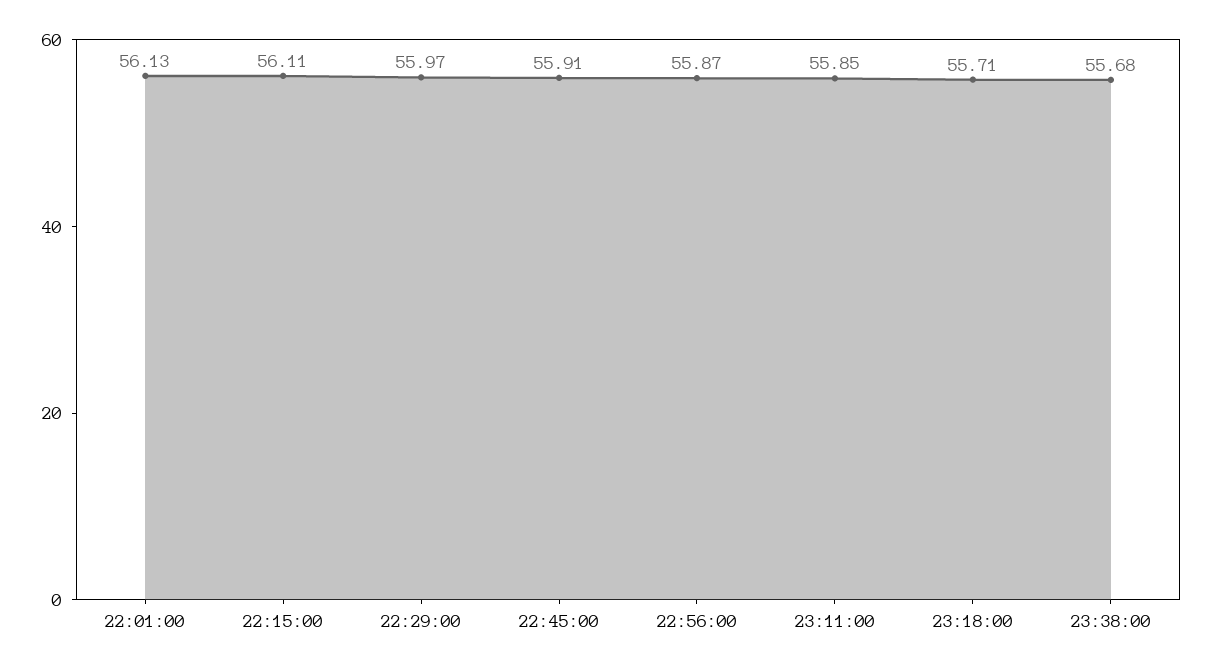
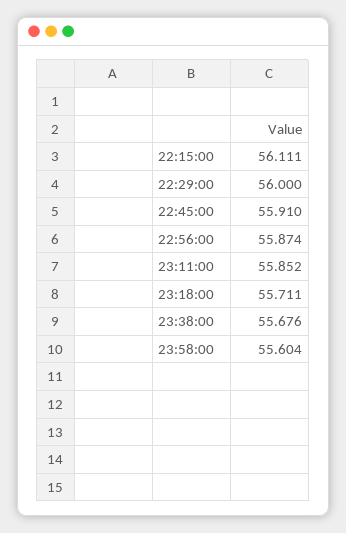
22:01:00: 56.13 -> none
22:29:00: 55.97 -> 56
23:58:00: none -> 55.604

